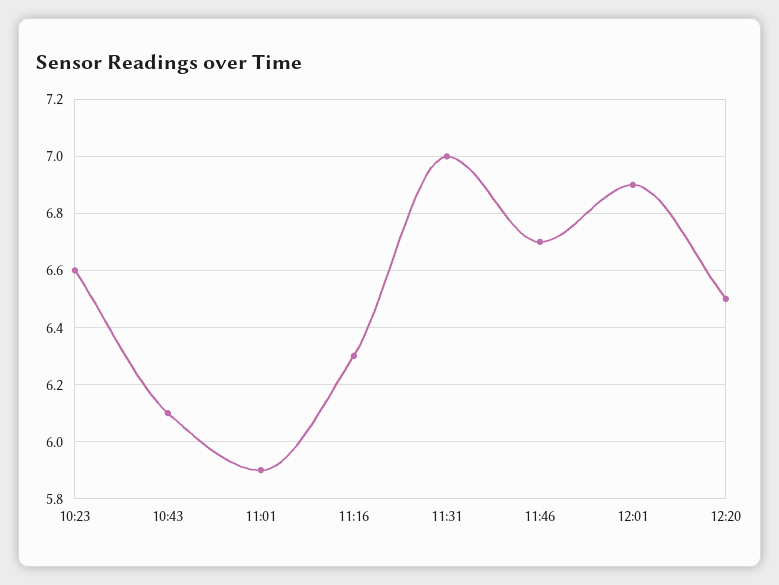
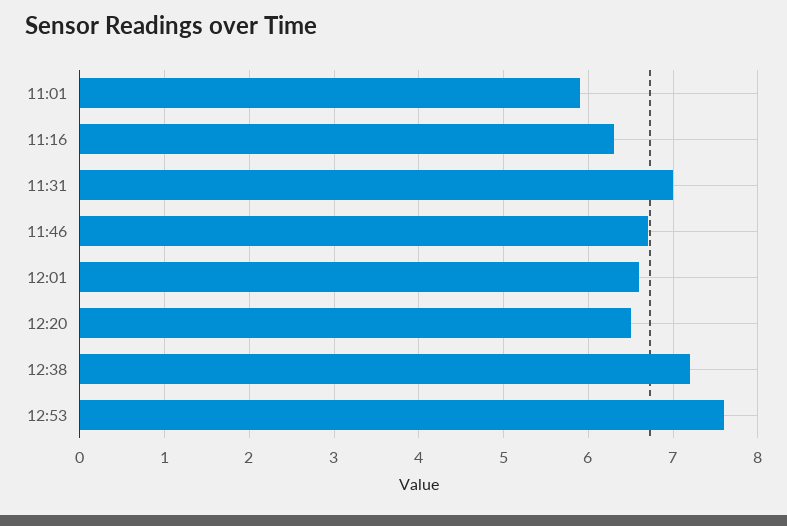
10:23: 6.6 -> none
10:43: 6.1 -> none
12:01: 6.9 -> 6.6
12:38: none -> 7.2
12:53: none -> 7.6

